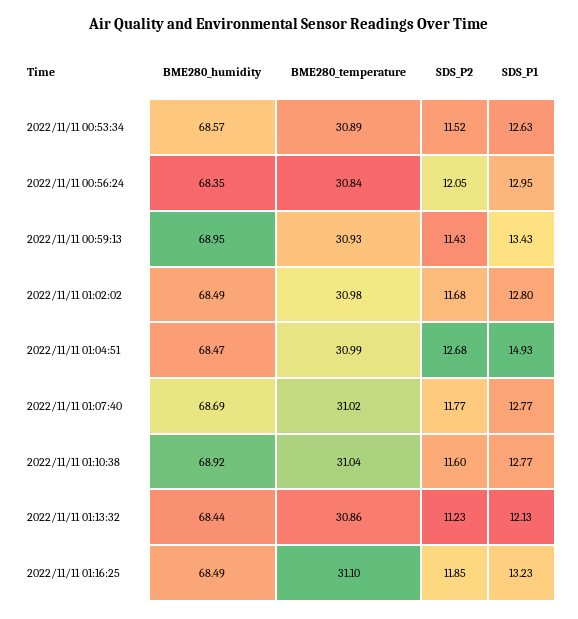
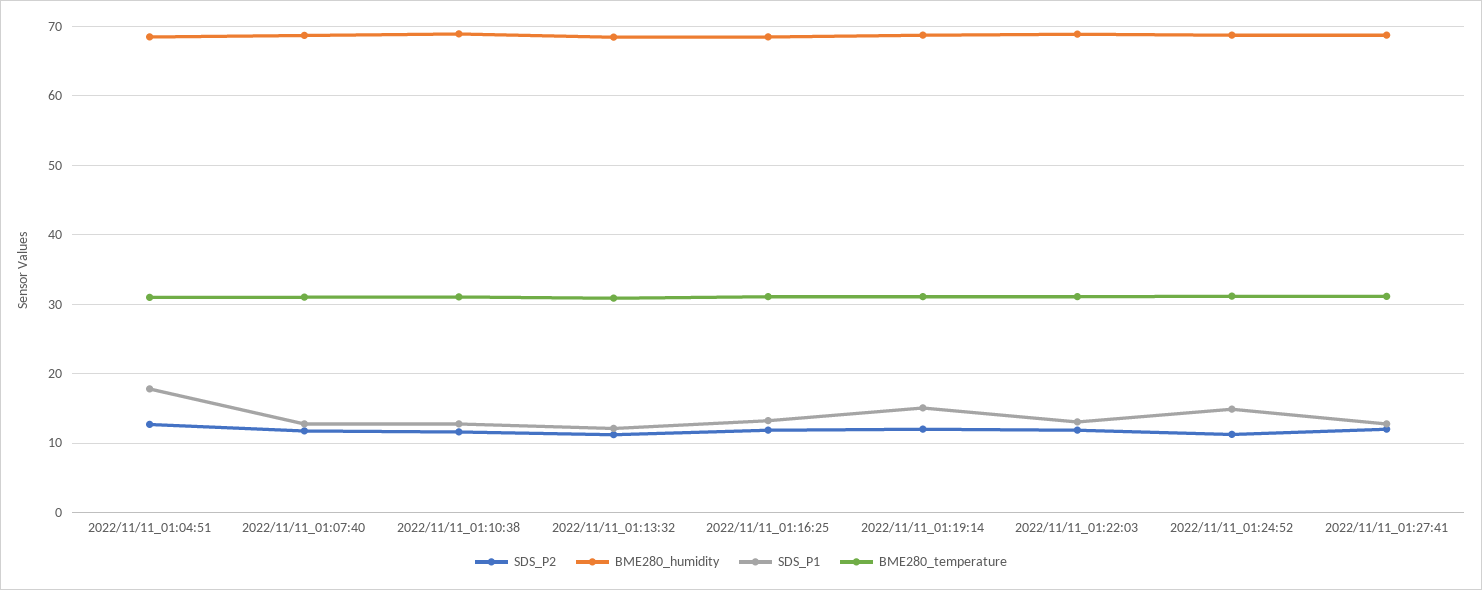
BME280_humidity, 2022/11/11 00:53:34: 68.57 -> none
BME280_temperature, 2022/11/11 00:53:34: 30.89 -> none
SDS_P2, 2022/11/11 00:53:34: 11.52 -> none
SDS_P1, 2022/11/11 00:53:34: 12.63 -> none
BME280_humidity, 2022/11/11 00:56:24: 68.35 -> none
BME280_temperature, 2022/11/11 00:56:24: 30.84 -> none
SDS_P2, 2022/11/11 00:56:24: 12.05 -> none
SDS_P1, 2022/11/11 00:56:24: 12.95 -> none
BME280_humidity, 2022/11/11 00:59:13: 68.95 -> none
BME280_temperature, 2022/11/11 00:59:13: 30.93 -> none
SDS_P2, 2022/11/11 00:59:13: 11.43 -> none
SDS_P1, 2022/11/11 00:59:13: 13.43 -> none
BME280_humidity, 2022/11/11 01:02:02: 68.49 -> none
BME280_temperature, 2022/11/11 01:02:02: 30.98 -> none
SDS_P2, 2022/11/11 01:02:02: 11.68 -> none
SDS_P1, 2022/11/11 01:02:02: 12.8 -> none
SDS_P1, 2022/11/11 01:04:51: 14.93 -> 18
SDS_P2, 2022/11/11_01:19:14: none -> 12
BME280_humidity, 2022/11/11_01:19:14: none -> 69
SDS_P1, 2022/11/11_01:19:14: none -> 15
BME280_temperature, 2022/11/11_01:19:14: none -> 31
SDS_P2, 2022/11/11_01:22:03: none -> 12
BME280_humidity, 2022/11/11_01:22:03: none -> 69
SDS_P1, 2022/11/11_01:22:03: none -> 13
BME280_temperature, 2022/11/11_01:22:03: none -> 31
SDS_P2, 2022/11/11_01:24:52: none -> 11
BME280_humidity, 2022/11/11_01:24:52: none -> 69
SDS_P1, 2022/11/11_01:24:52: none -> 15
BME280_temperature, 2022/11/11_01:24:52: none -> 31
SDS_P2, 2022/11/11_01:27:41: none -> 12
BME280_humidity, 2022/11/11_01:27:41: none -> 69
SDS_P1, 2022/11/11_01:27:41: none -> 13
BME280_temperature, 2022/11/11_01:27:41: none -> 31

